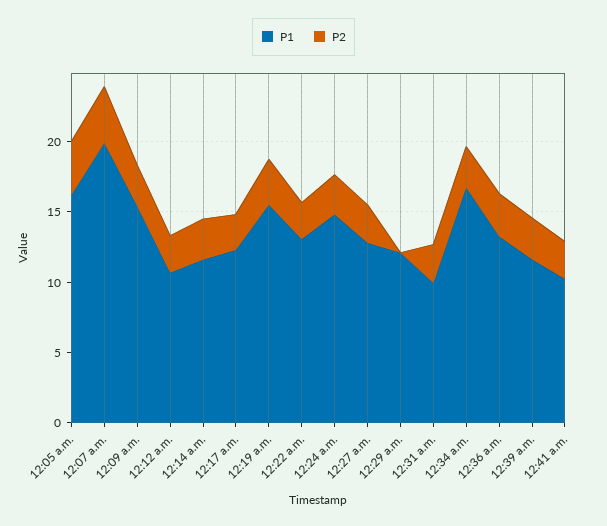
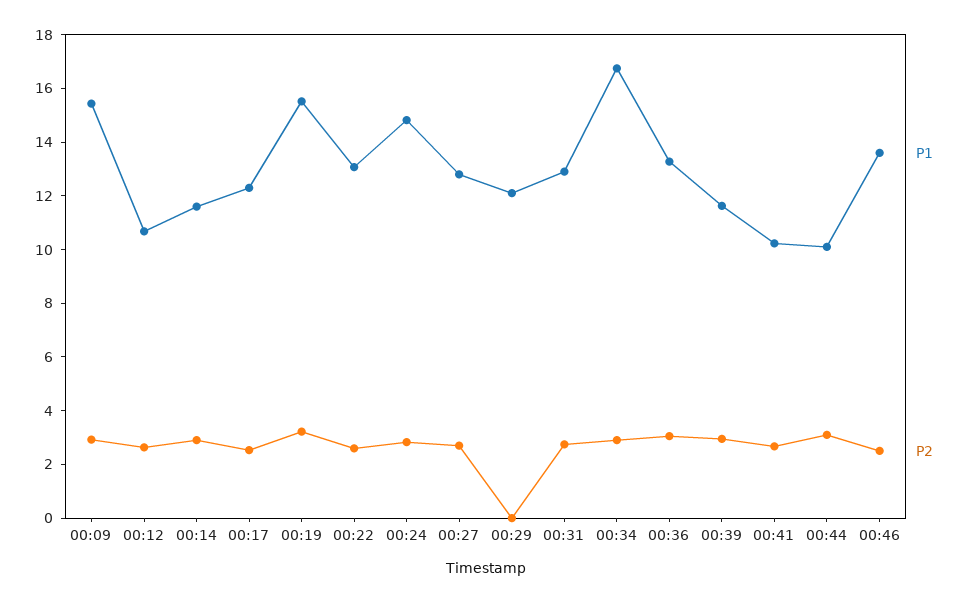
P1, 12:05 a.m.: 16 -> none
P2, 12:05 a.m.: 4 -> none
P1, 12:07 a.m.: 20 -> none
P2, 12:07 a.m.: 4 -> none
P1, 12:31 a.m.: 10 -> 13
P1, 00:44: none -> 10
P2, 00:44: none -> 3
P1, 00:46: none -> 13.5
P2, 00:46: none -> 2.5

